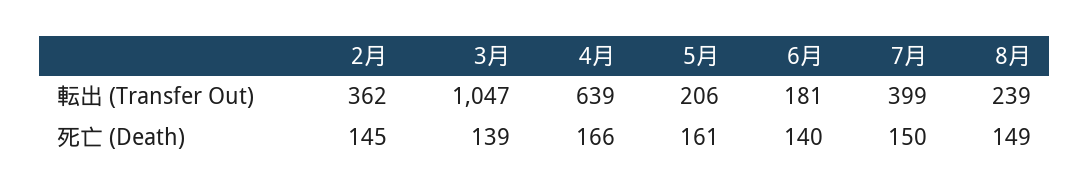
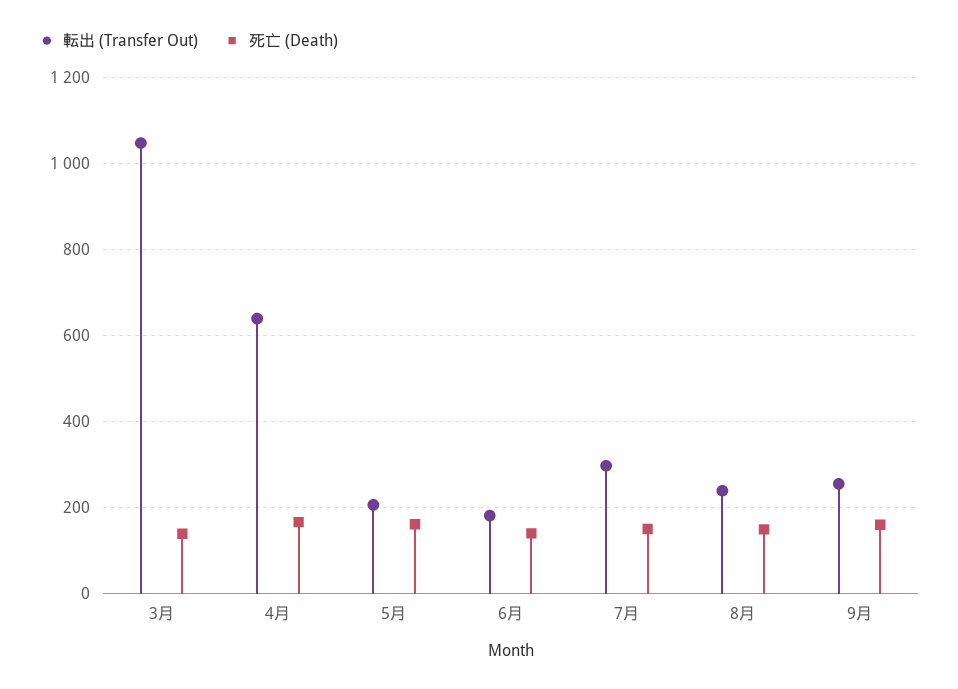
転出 (Transfer Out), 2月: 362 -> none
転出 (Transfer Out), 7月: 399 -> 300
死亡 (Death), 2月: 145 -> none
転出 (Transfer Out), 9月: none -> 260
死亡 (Death), 9月: none -> 160

